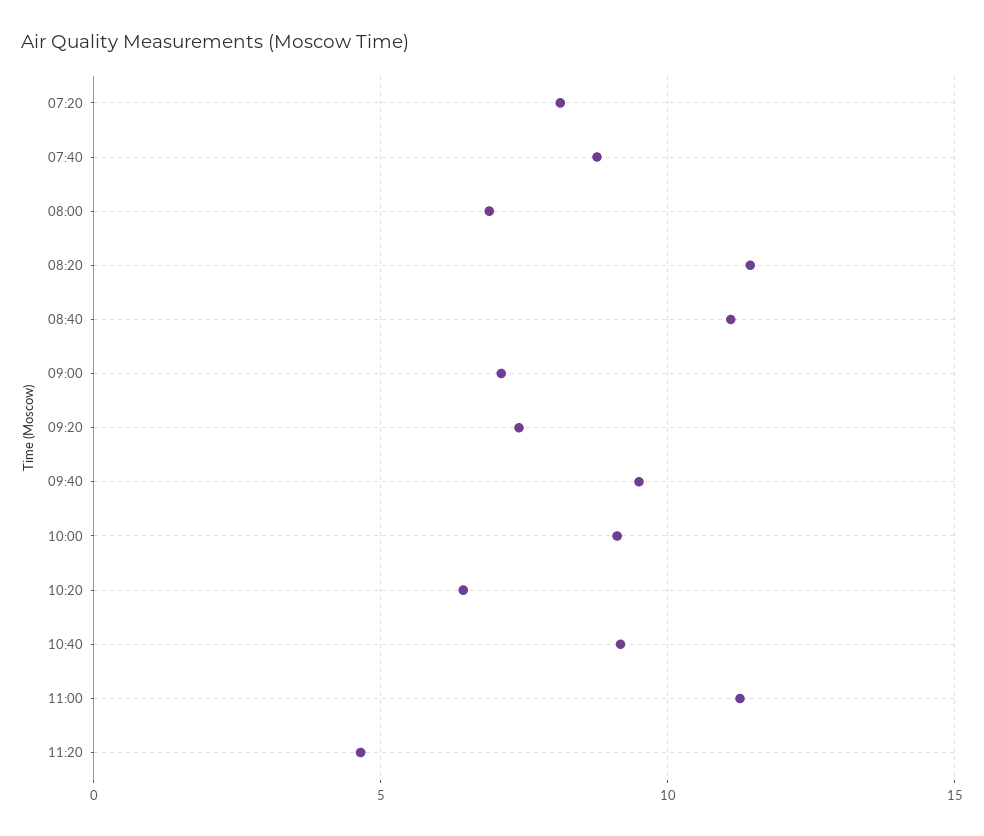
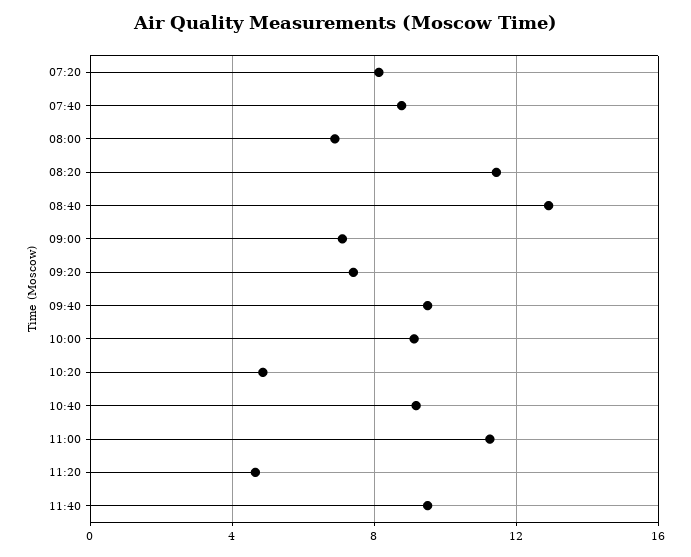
08:40: 11 -> 13
10:20: 6.5 -> 5
11:40: none -> 9.5

